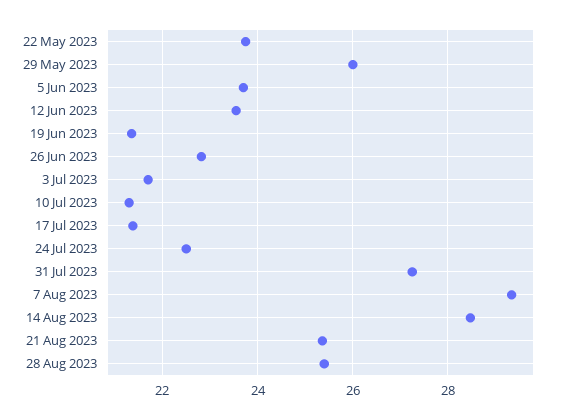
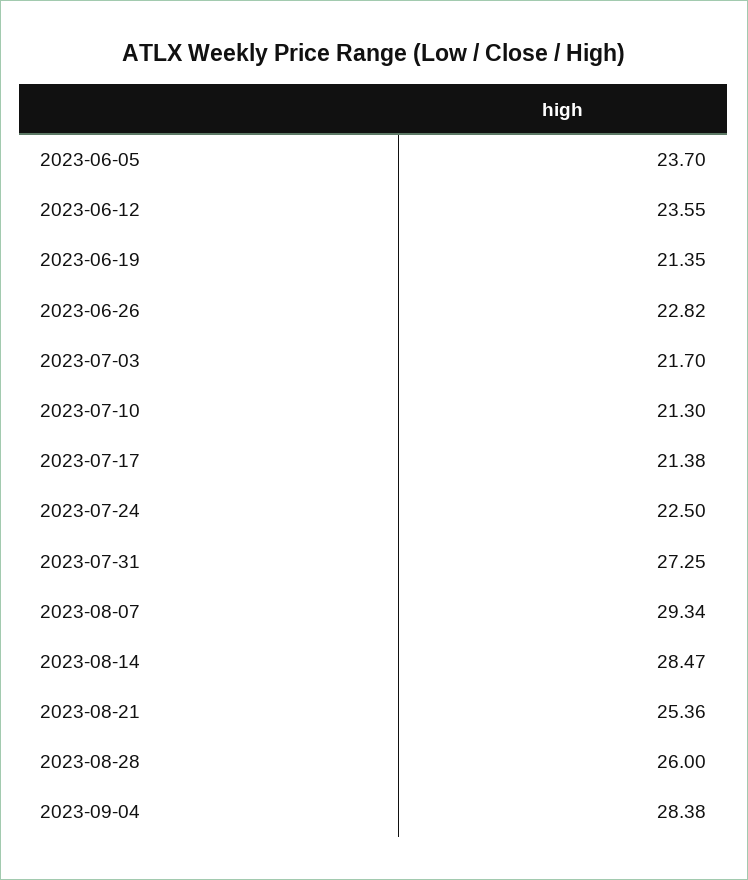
22 May 2023: 23.8 -> none
29 May 2023: 26 -> none
28 Aug 2023: 25.4 -> 26
2023-09-04: none -> 28.38

